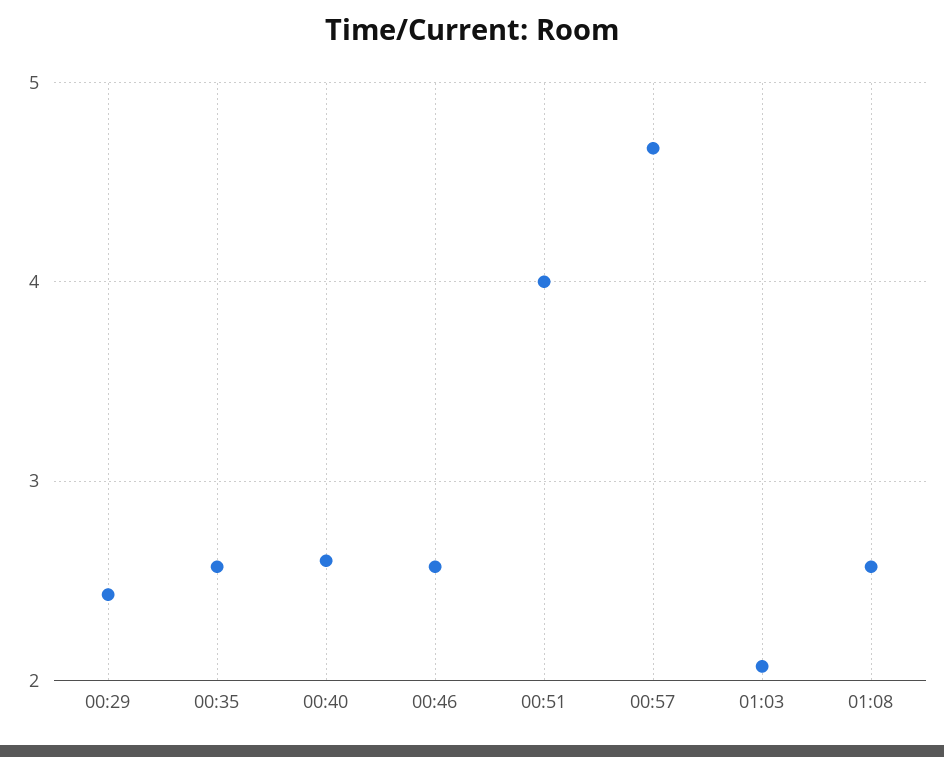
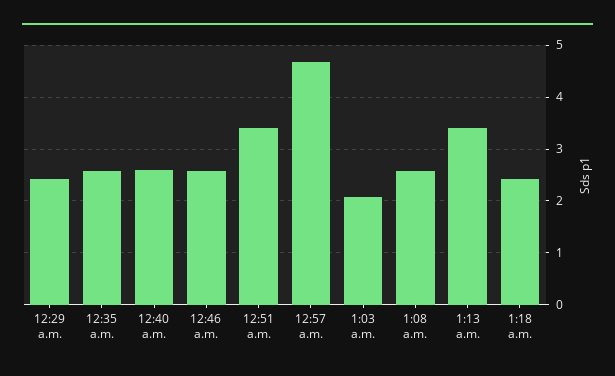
00:51: 4 -> 3.4
1:13 a.m.: none -> 3.4
1:18 a.m.: none -> 2.4

